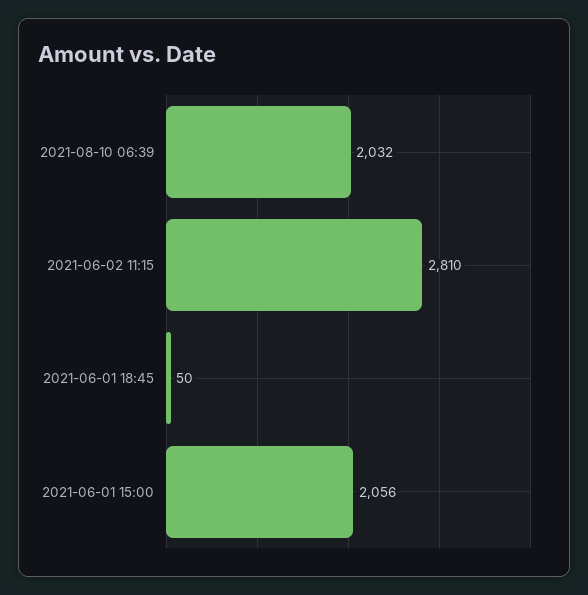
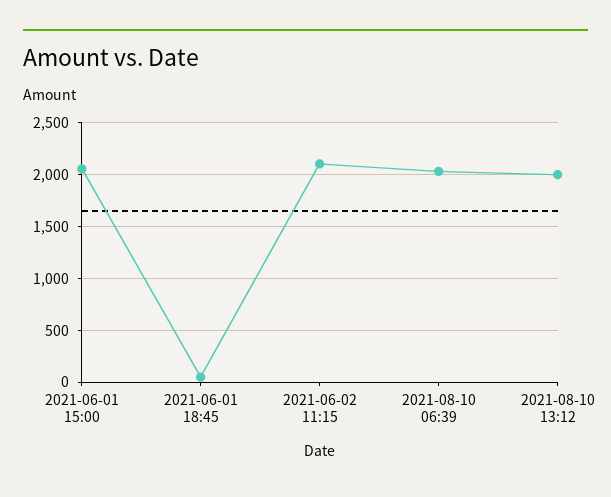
2021-06-02 11:15: 2810 -> 2100
2021-08-10 13:12: none -> 2000

